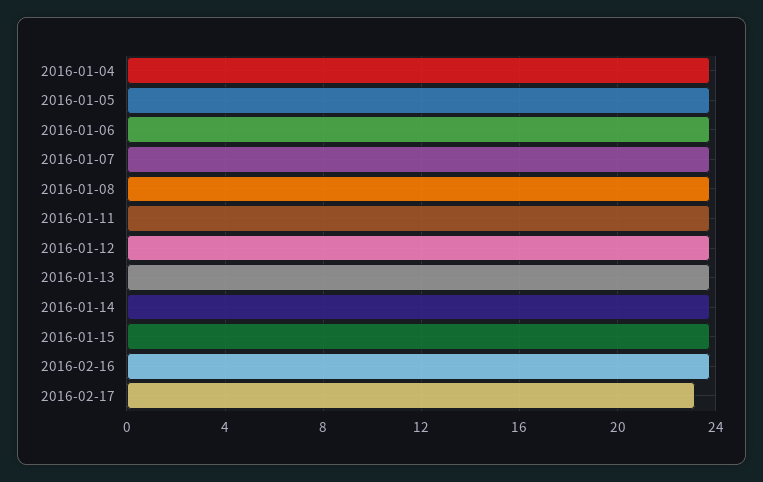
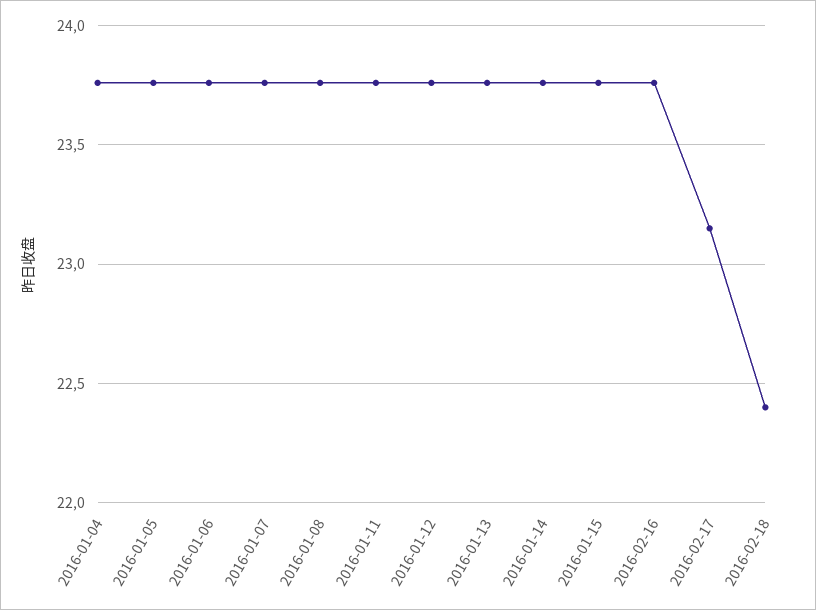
2016-02-18: none -> 22.4

